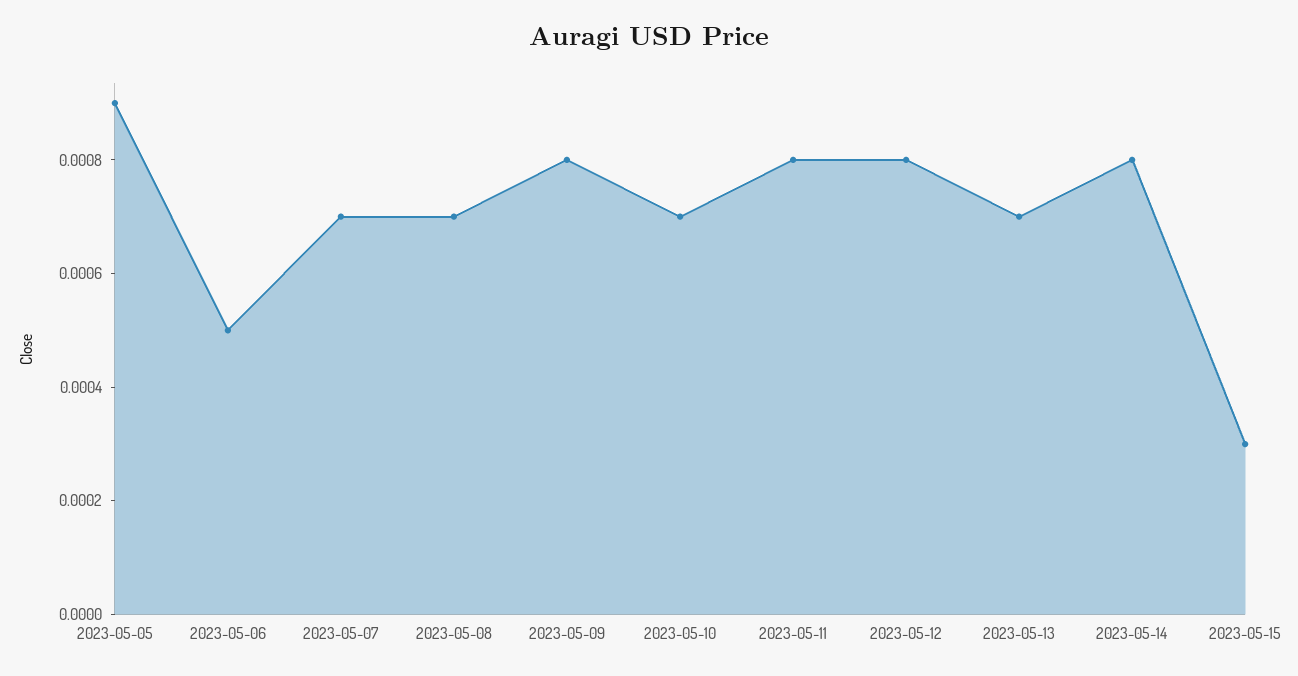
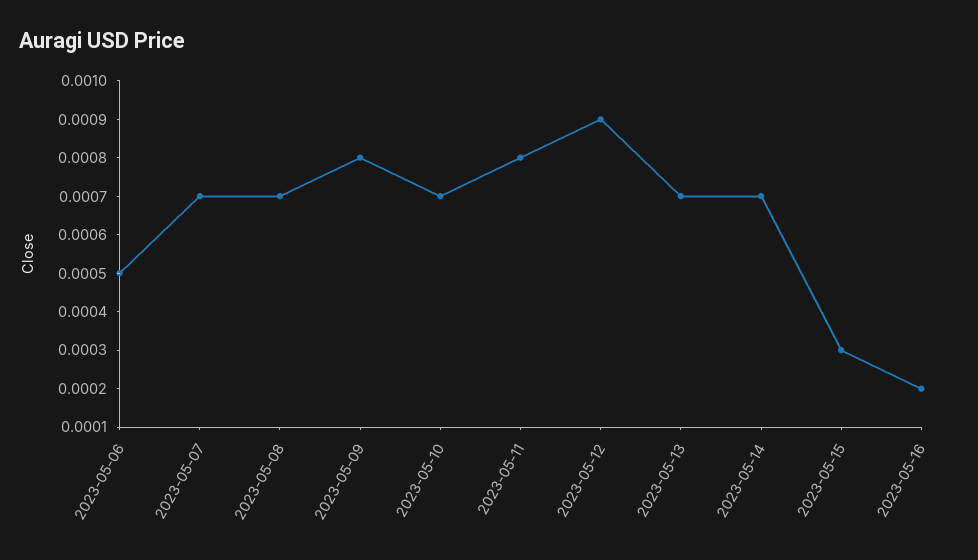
2023-05-05: 0.0009 -> none
2023-05-12: 0.0008 -> 0.0009
2023-05-14: 0.0008 -> 0.0007
2023-05-16: none -> 0.0002

